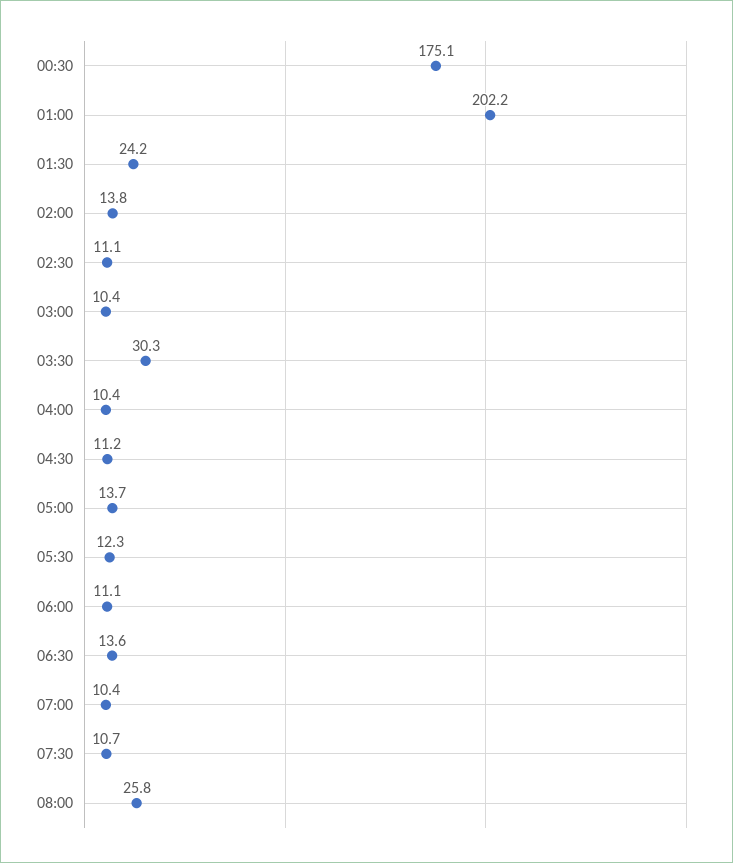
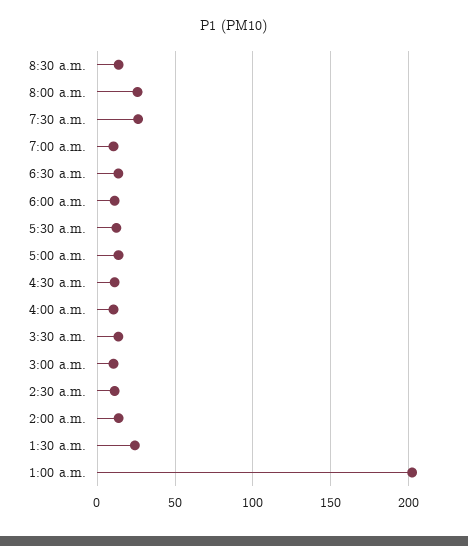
00:30: 175.1 -> none
03:30: 30.3 -> 15
07:30: 10.7 -> 25
8:30 a.m.: none -> 15

